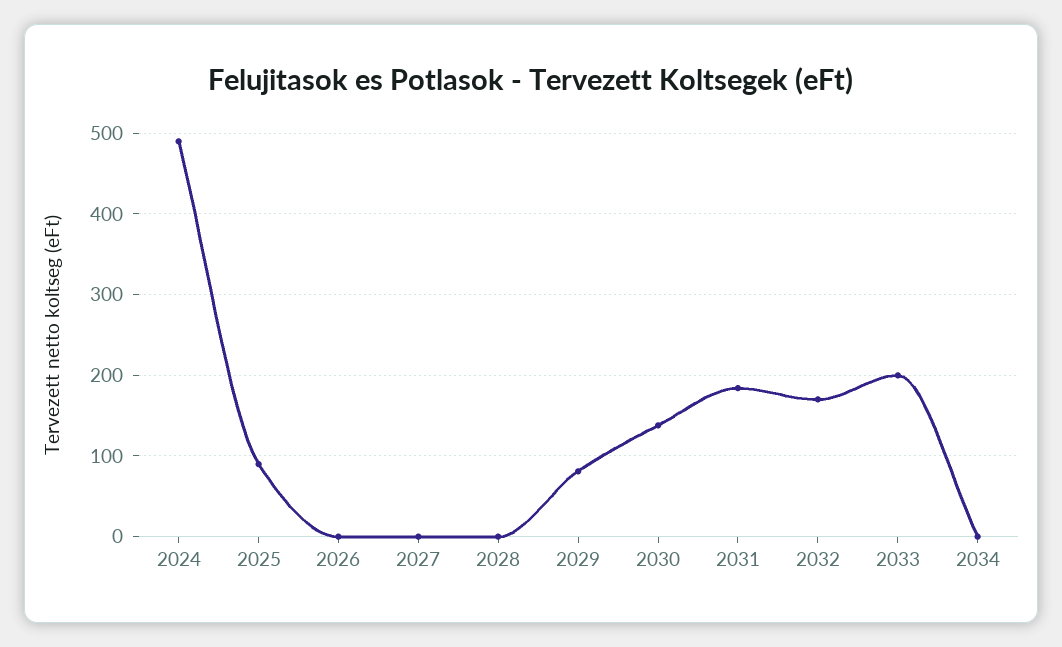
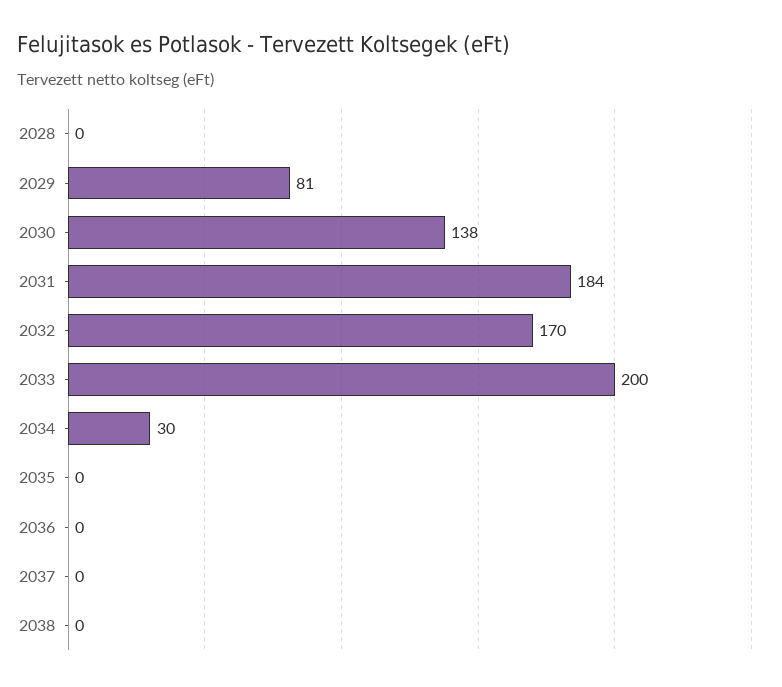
2024: 490 -> none
2025: 90 -> none
2026: 0 -> none
2027: 0 -> none
2034: 0 -> 30
2035: none -> 0
2036: none -> 0
2037: none -> 0
2038: none -> 0

